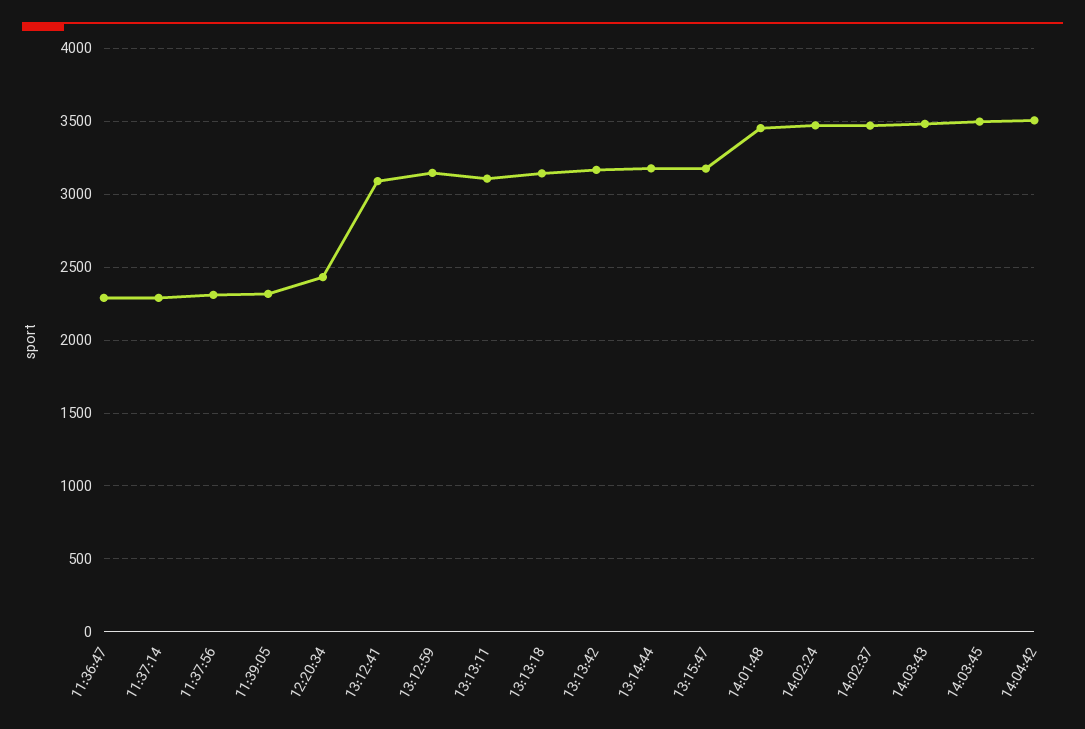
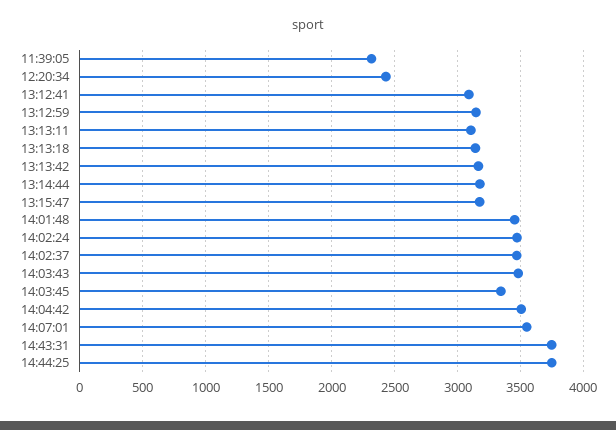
11:36:47: 2300 -> none
11:37:14: 2300 -> none
11:37:56: 2300 -> none
14:03:45: 3500 -> 3350
14:07:01: none -> 3550
14:43:31: none -> 3750
14:44:25: none -> 3750

